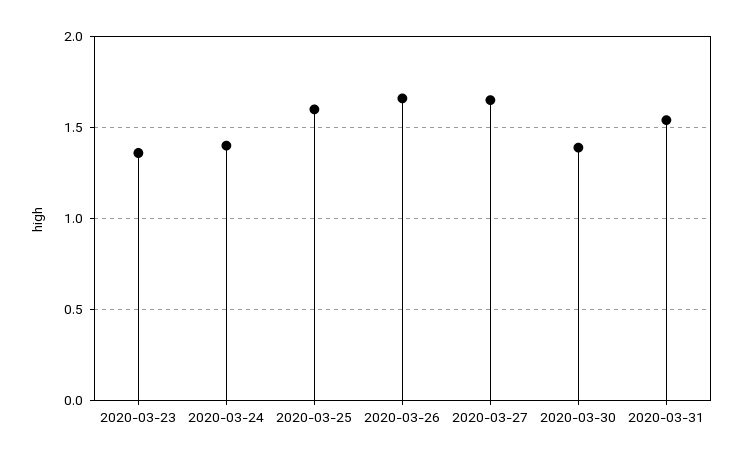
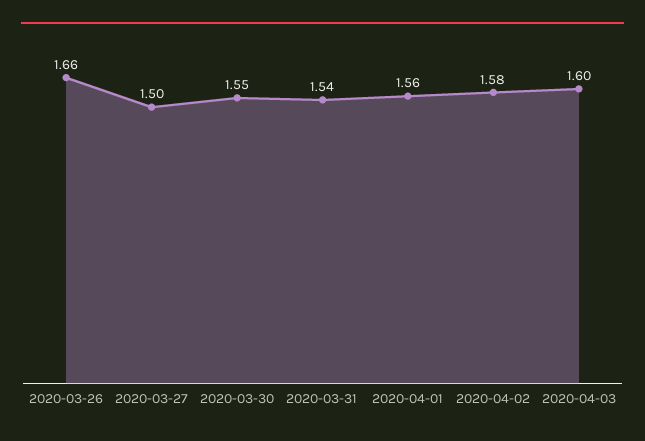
2020-03-23: 1.35 -> none
2020-03-24: 1.4 -> none
2020-03-25: 1.6 -> none
2020-03-27: 1.65 -> 1.5
2020-03-30: 1.4 -> 1.55
2020-04-01: none -> 1.56
2020-04-02: none -> 1.58
2020-04-03: none -> 1.6

